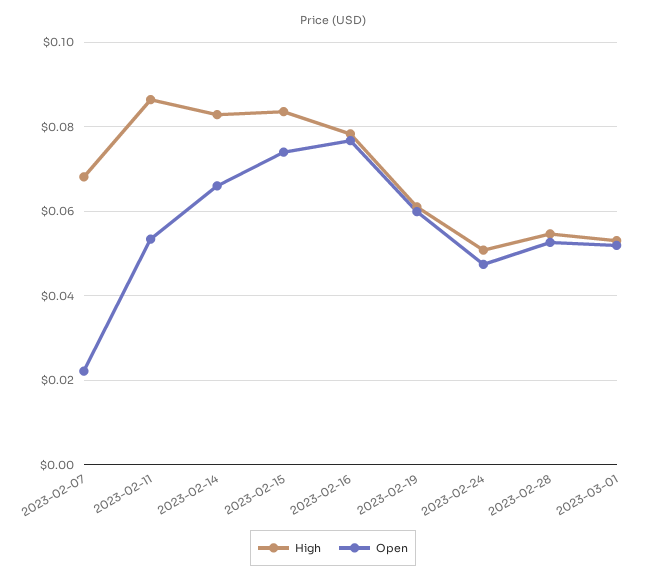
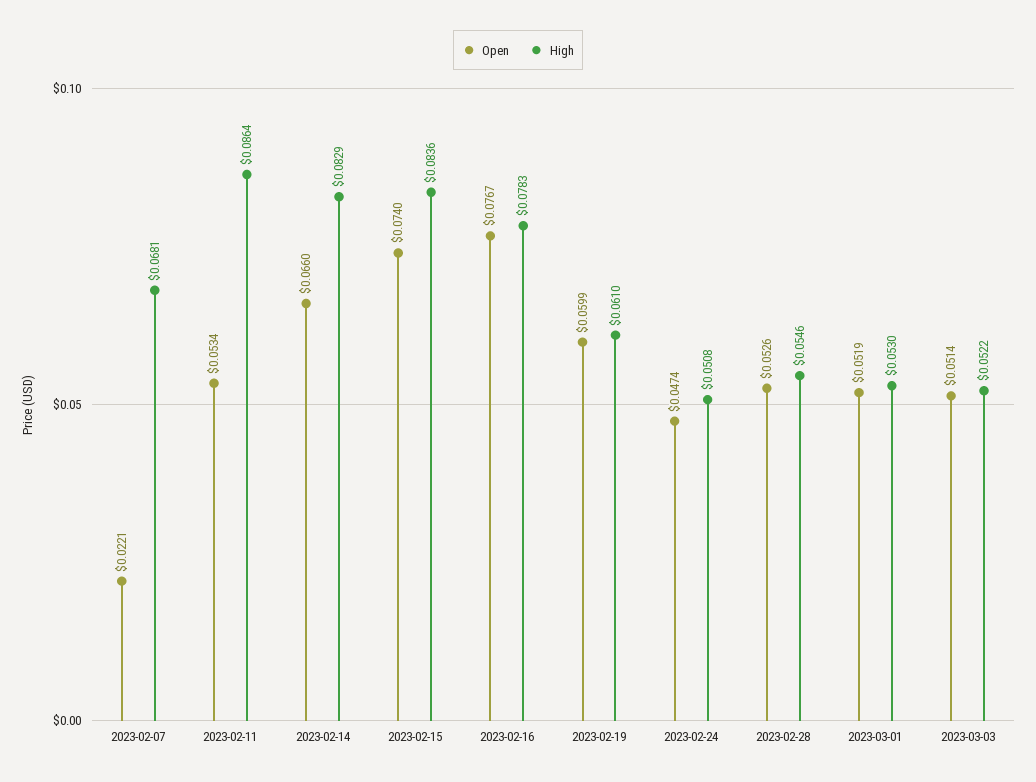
Open, 2023-03-03: none -> 0.0514
High, 2023-03-03: none -> 0.0522

